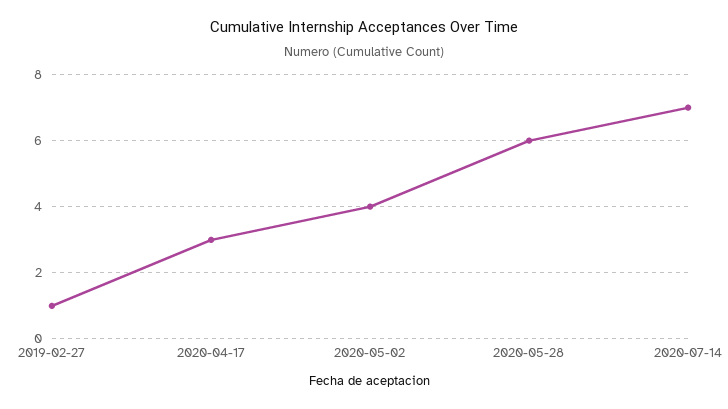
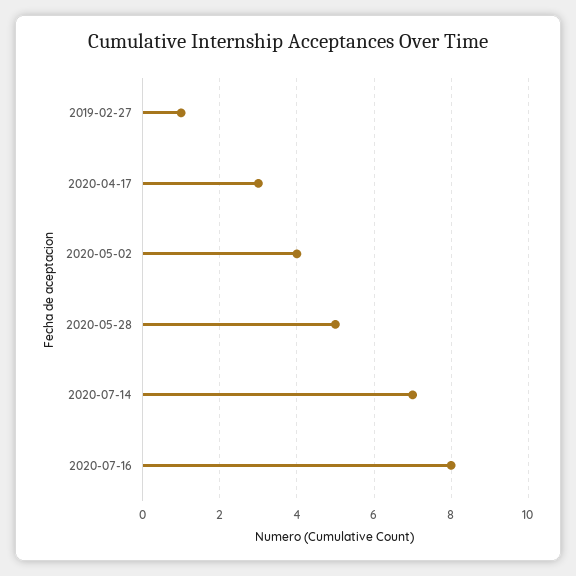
2020-05-28: 6 -> 5
2020-07-16: none -> 8

